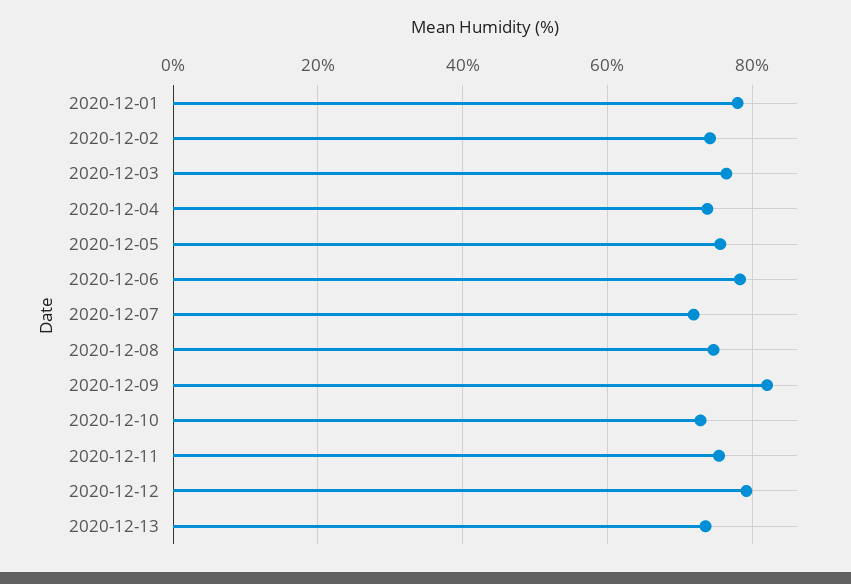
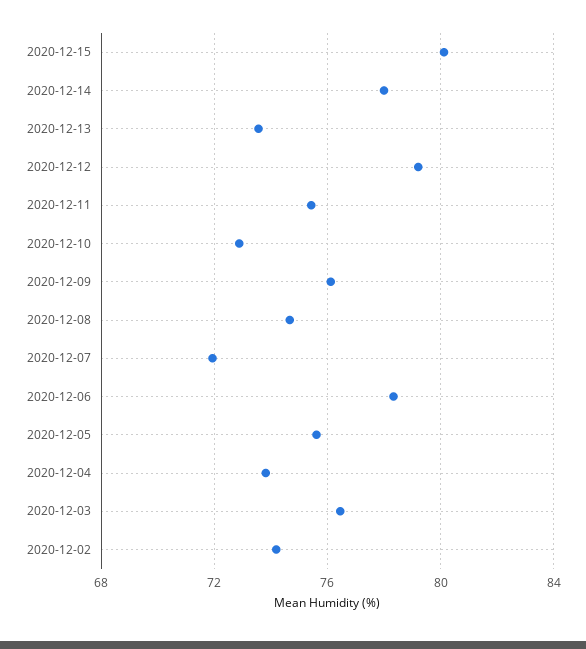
2020-12-01: 78 -> none
2020-12-09: 82 -> 76
2020-12-15: none -> 80
2020-12-14: none -> 78

